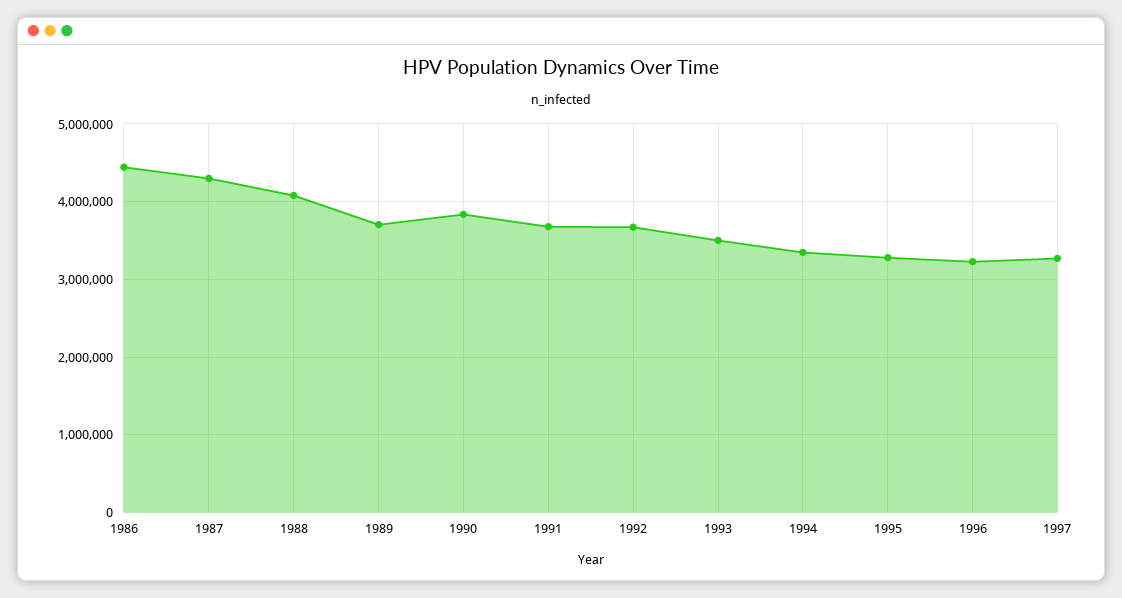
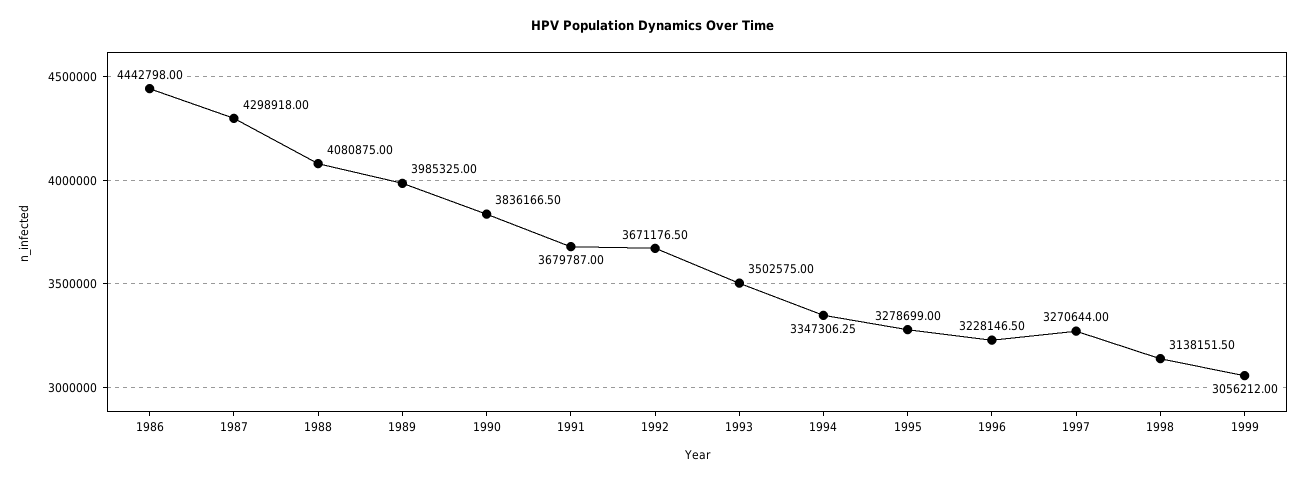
1989: 3700000 -> 3985325
1998: none -> 3138151.5
1999: none -> 3056212

